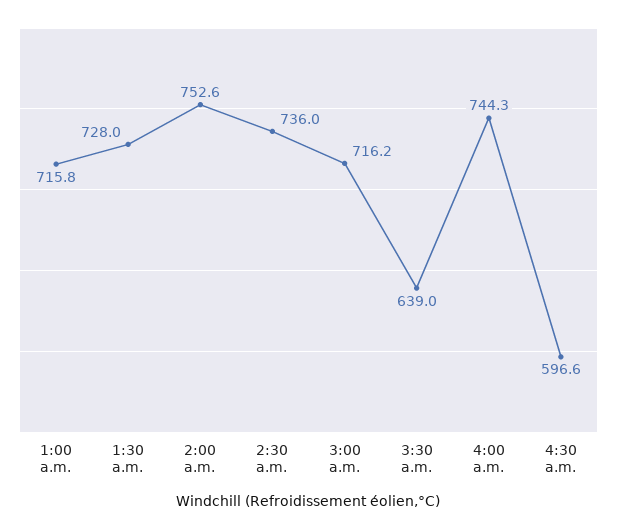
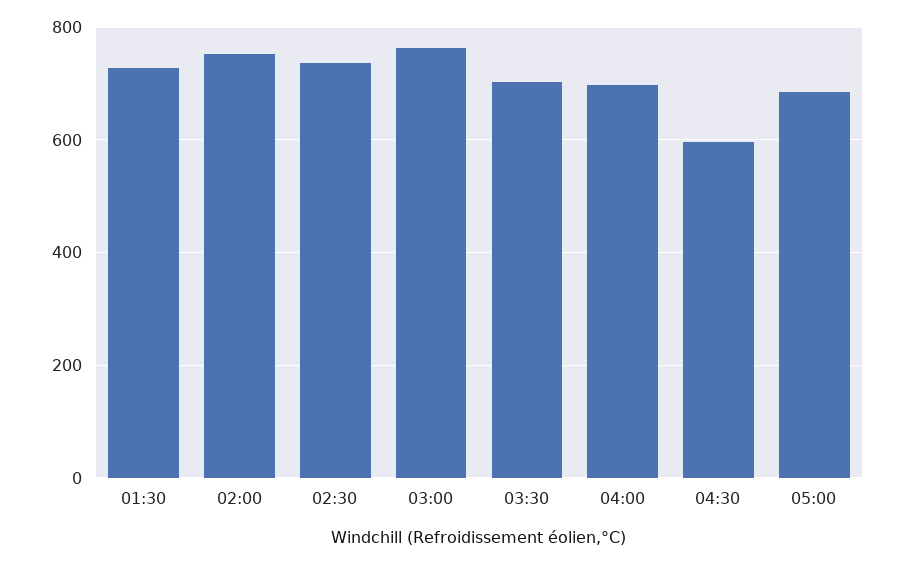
1:00 a.m.: 715.8 -> none
3:00 a.m.: 716.2 -> 760
3:30 a.m.: 639 -> 700
4:00 a.m.: 744.3 -> 700
05:00: none -> 680

